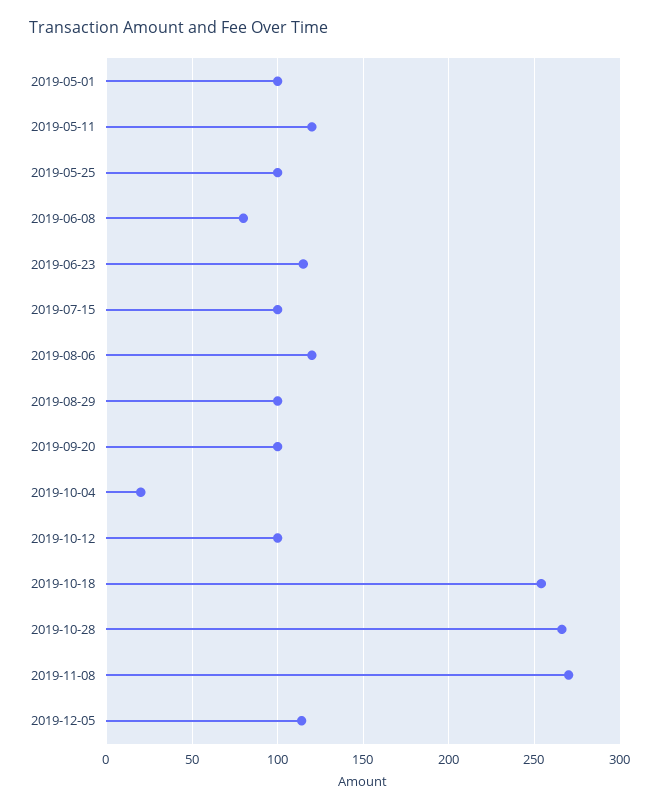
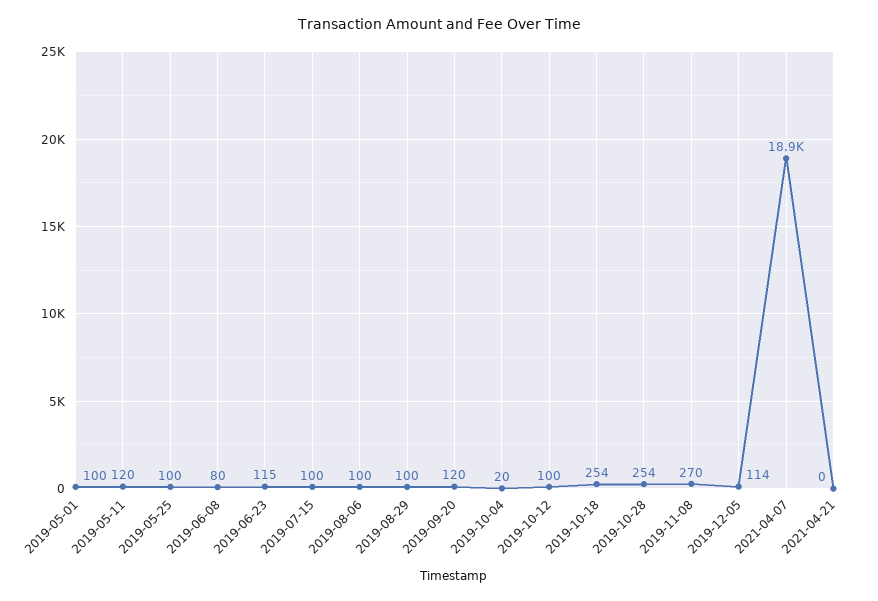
2019-08-06: 120 -> 100
2019-09-20: 100 -> 120
2019-10-28: 265 -> 254
2021-04-07: none -> 18900
2021-04-21: none -> 0

